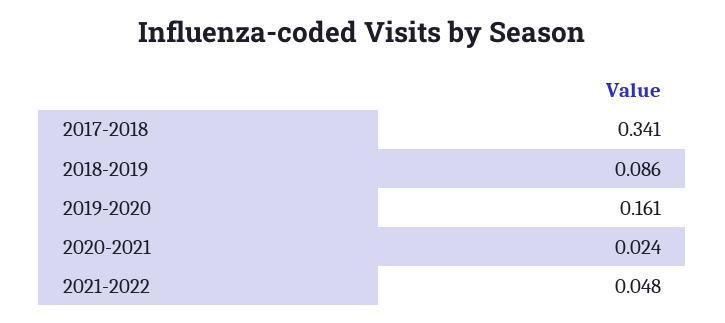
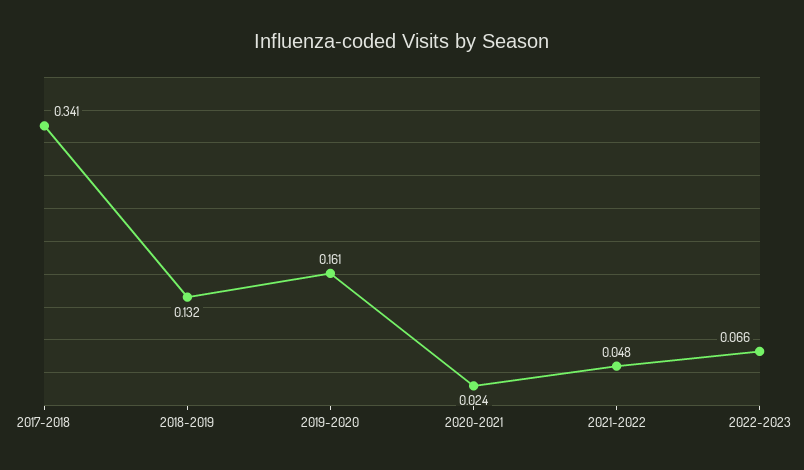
2018-2019: 0.086 -> 0.132
2022-2023: none -> 0.066

